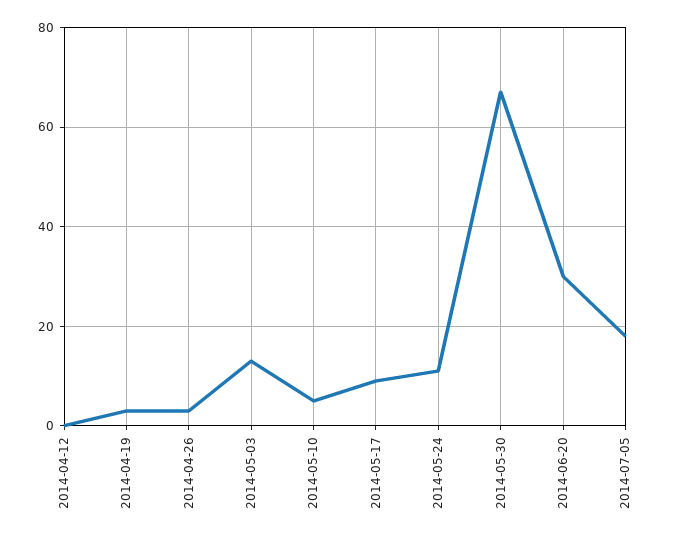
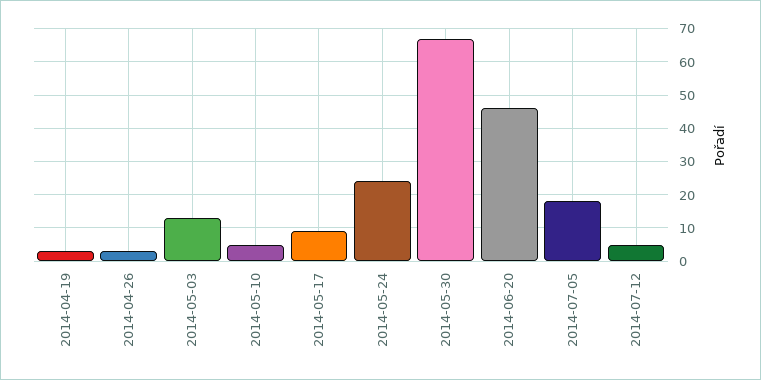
2014-04-12: 0 -> none
2014-05-24: 10 -> 25
2014-06-20: 30 -> 45
2014-07-12: none -> 5

